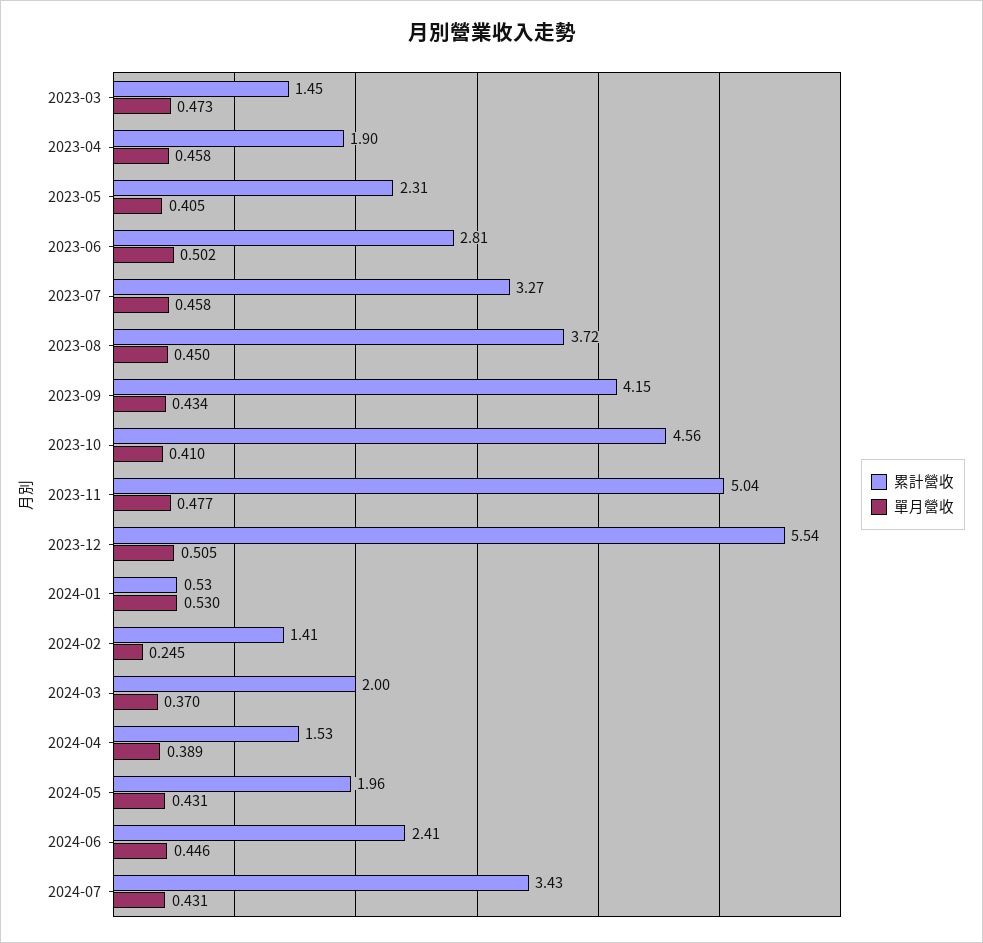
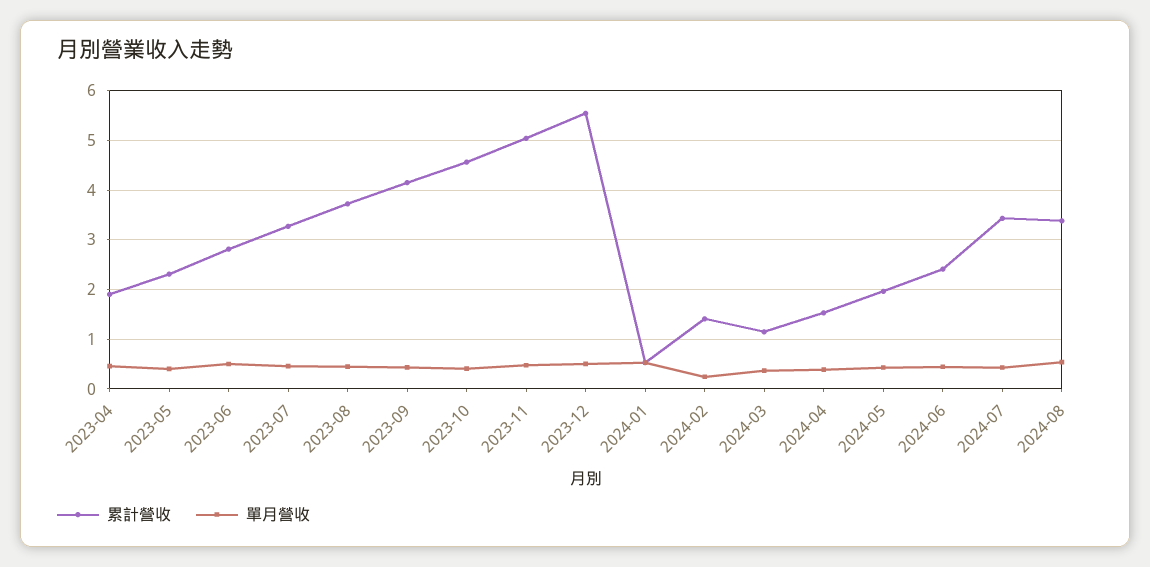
累計營收, 2023-03: 1.45 -> none
單月營收, 2023-03: 0.473 -> none
累計營收, 2024-03: 2 -> 1.2
累計營收, 2024-08: none -> 3.4
單月營收, 2024-08: none -> 0.6

